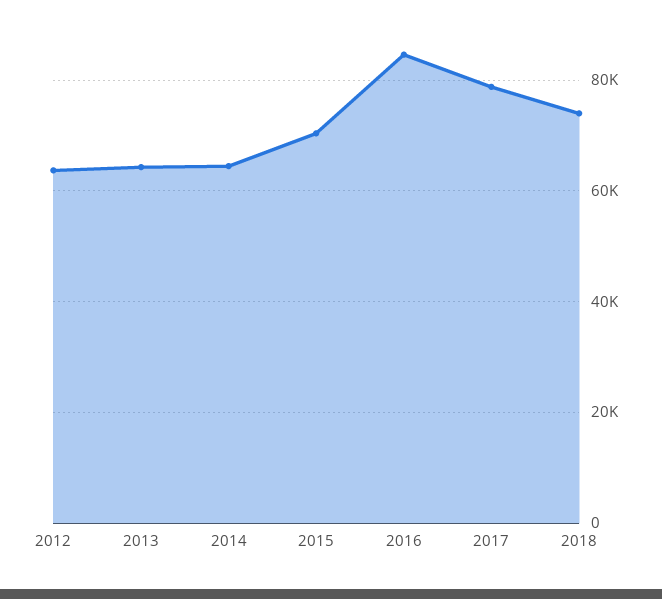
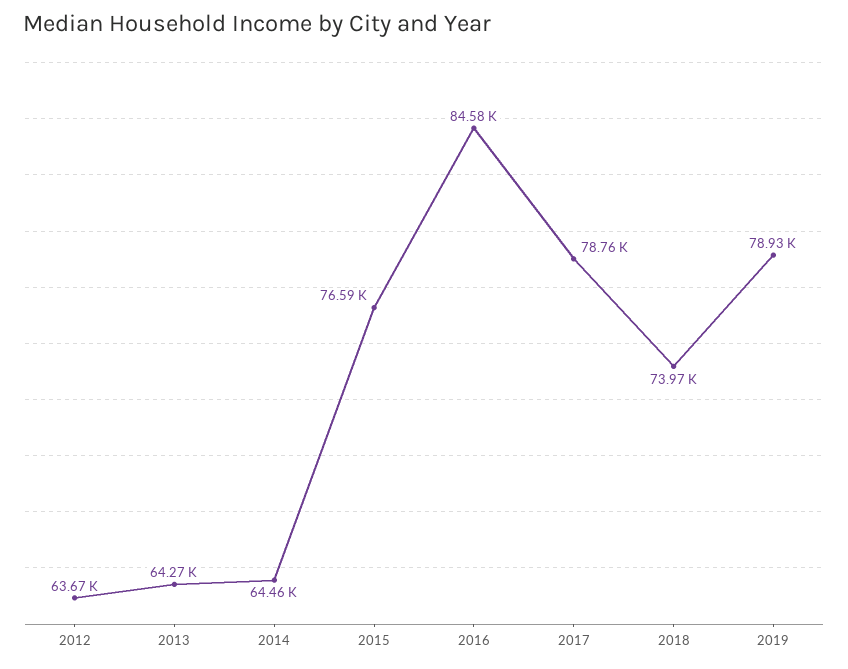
2015: 70000 -> 76590
2019: none -> 78930

